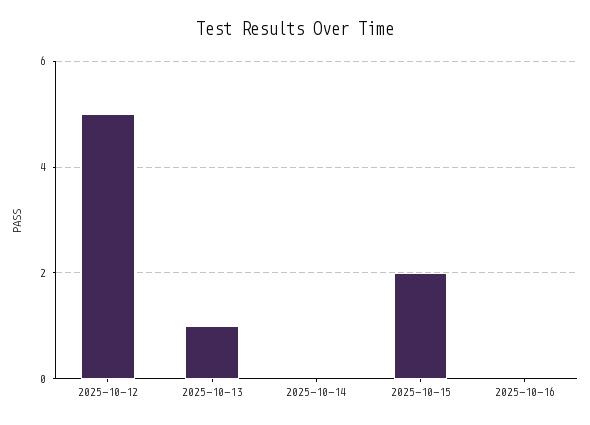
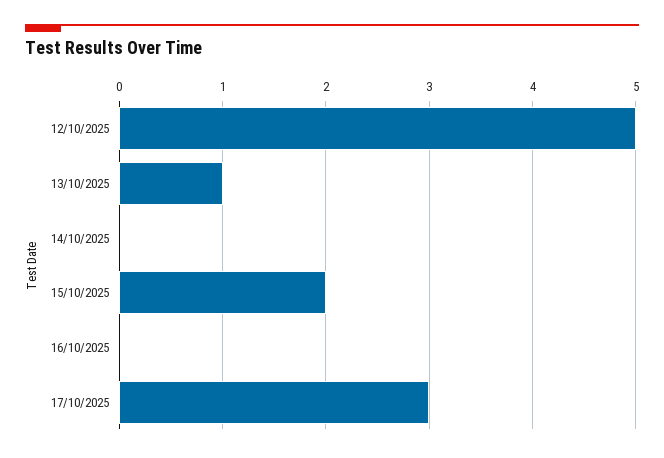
17/10/2025: none -> 3

